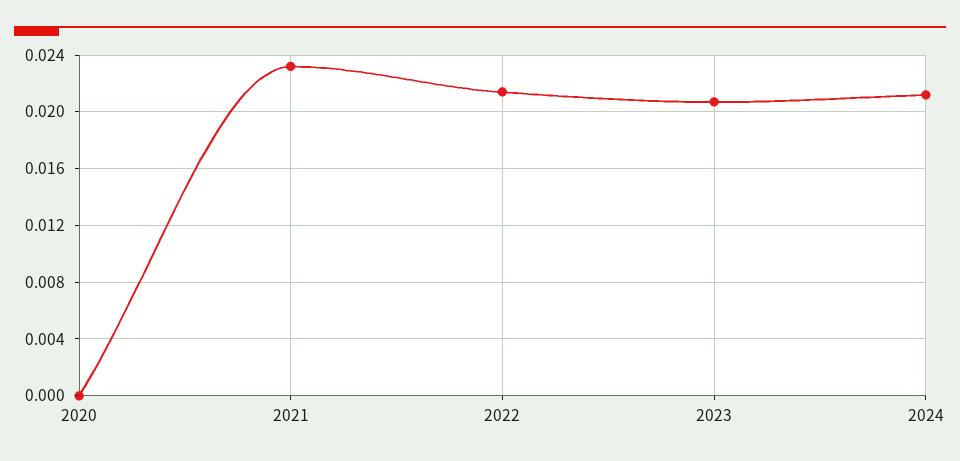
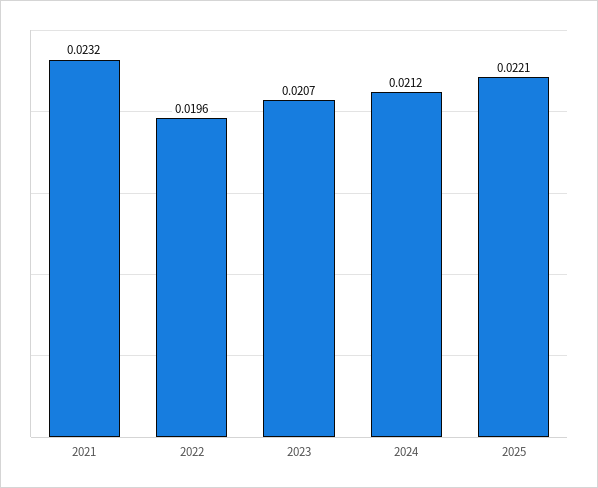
2020: 0 -> none
2022: 0.0215 -> 0.0196
2025: none -> 0.0221

